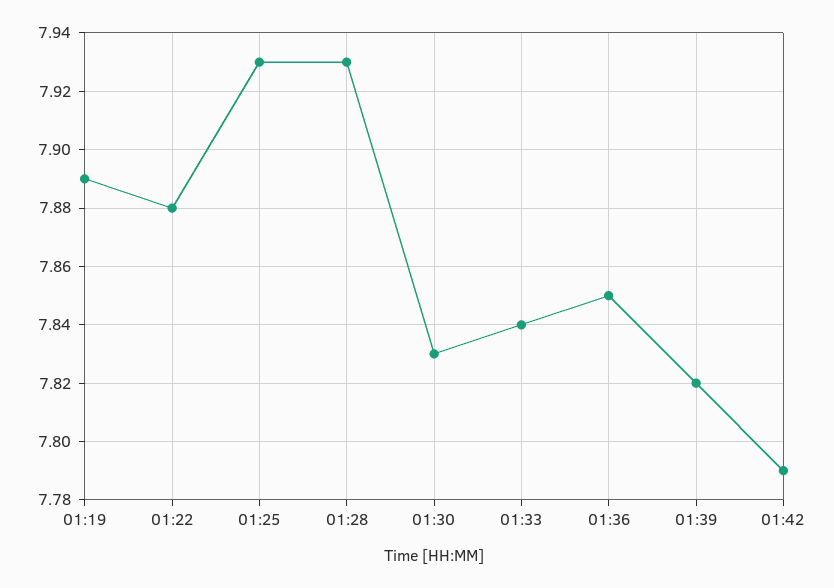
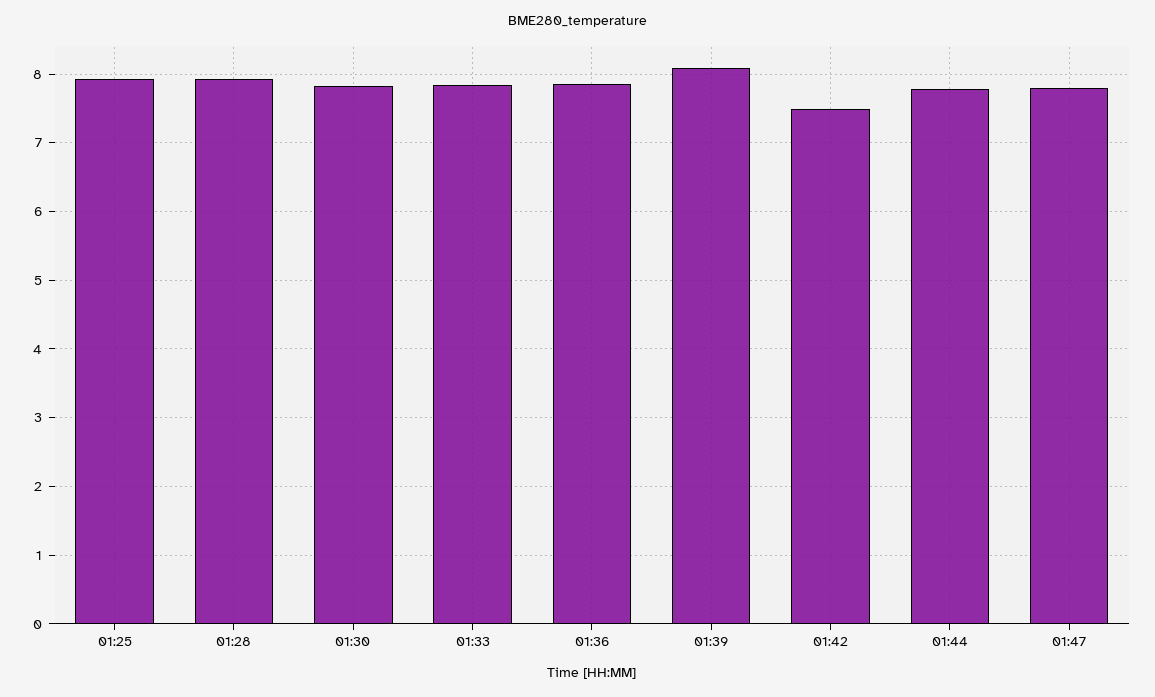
01:19: 7.89 -> none
01:22: 7.88 -> none
01:39: 7.82 -> 8.1
01:42: 7.79 -> 7.5
01:44: none -> 7.8
01:47: none -> 7.8

